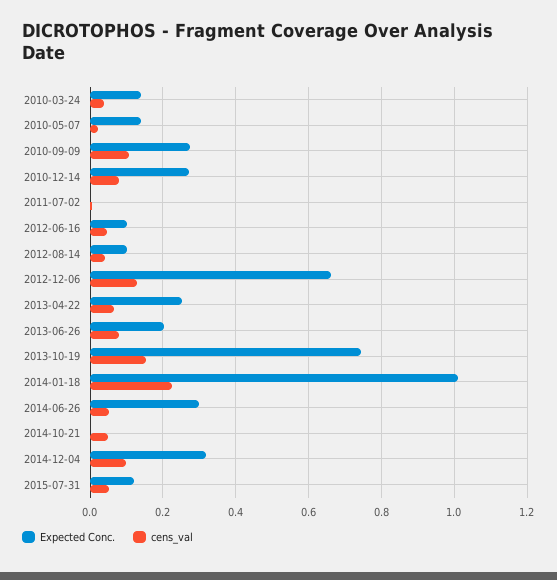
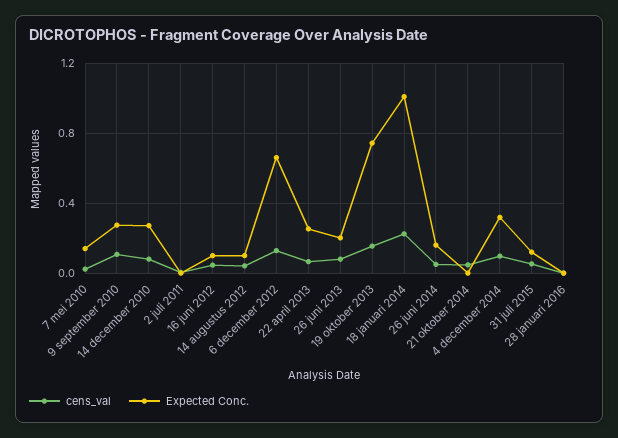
Expected Conc., 2010-03-24: 0.14 -> none
cens_val, 2010-03-24: 0.04 -> none
Expected Conc., 2014-06-26: 0.3 -> 0.15
cens_val, 28 januari 2016: none -> 0
Expected Conc., 28 januari 2016: none -> 0

